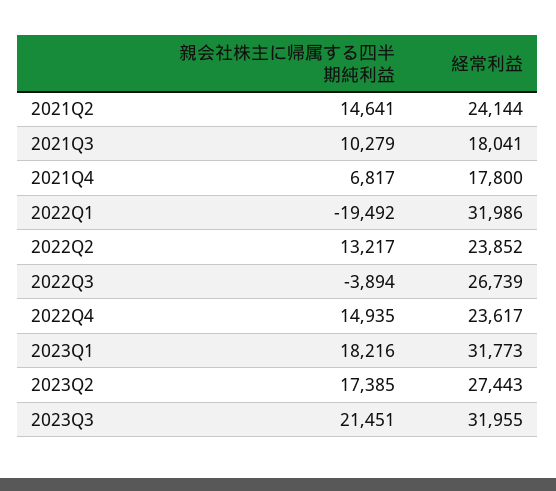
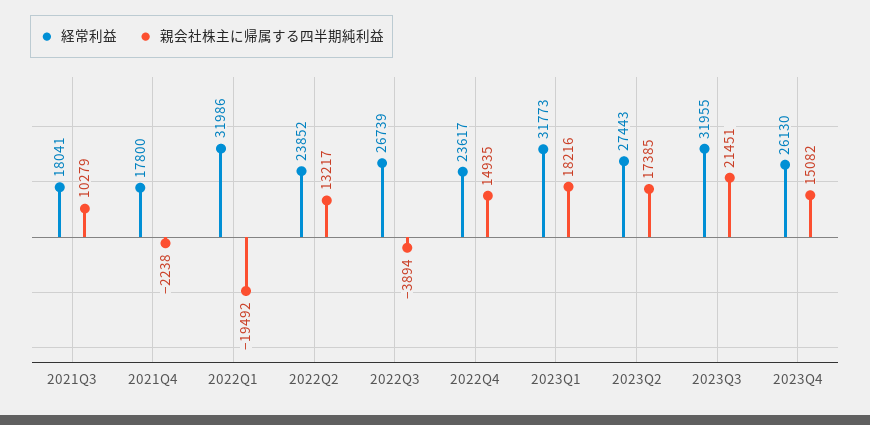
親会社株主に帰属する四半期純利益, 2021Q2: 14641 -> none
経常利益, 2021Q2: 24144 -> none
親会社株主に帰属する四半期純利益, 2021Q4: 6817 -> -2238
経常利益, 2023Q4: none -> 26130
親会社株主に帰属する四半期純利益, 2023Q4: none -> 15082

